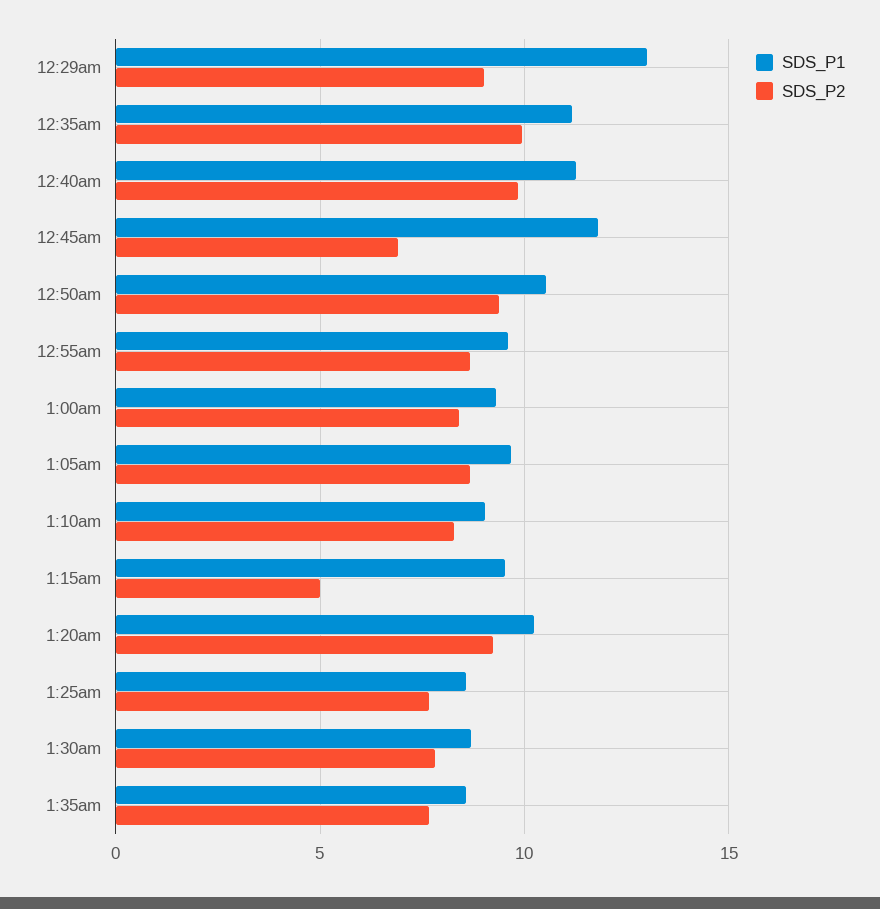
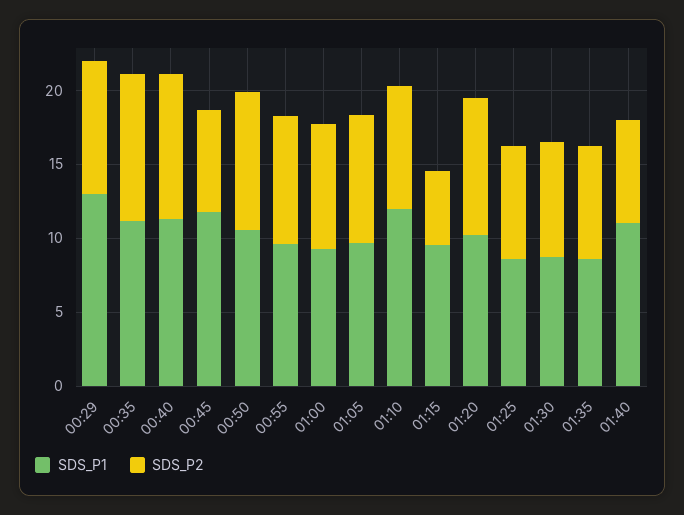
SDS_P1, 1:10am: 9 -> 12
SDS_P1, 01:40: none -> 11
SDS_P2, 01:40: none -> 7

